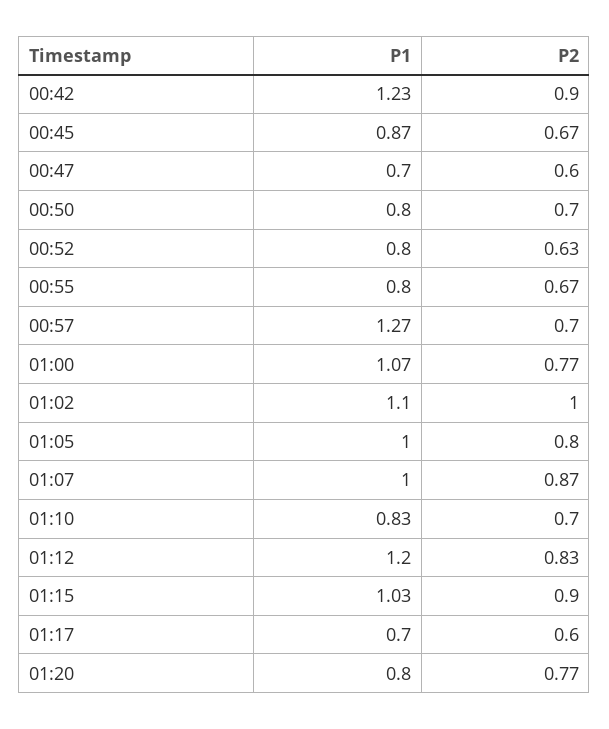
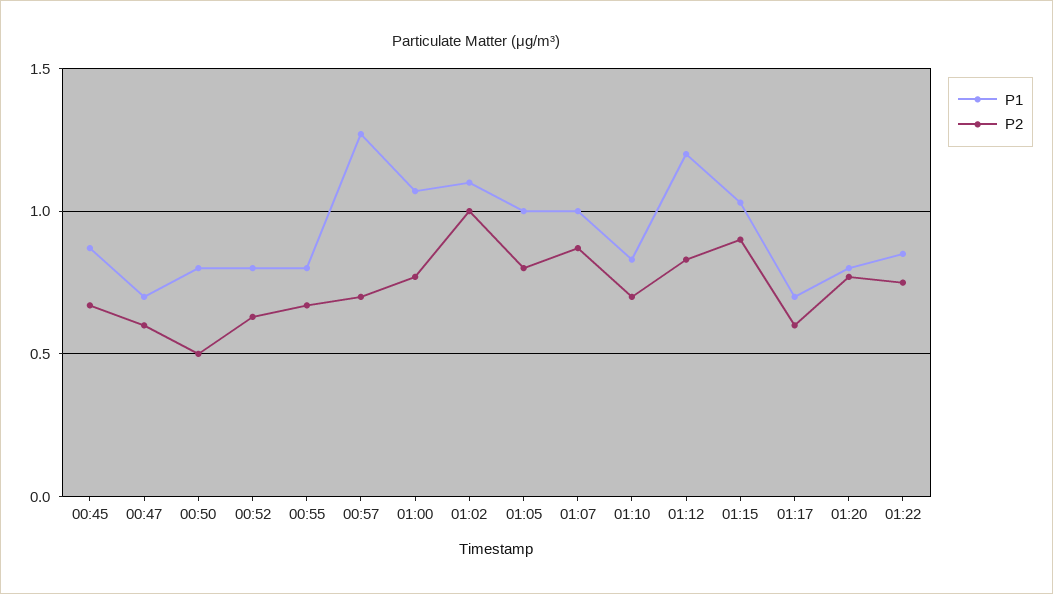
P1, 00:42: 1.23 -> none
P2, 00:42: 0.9 -> none
P2, 00:50: 0.7 -> 0.5
P1, 01:22: none -> 0.85
P2, 01:22: none -> 0.75

